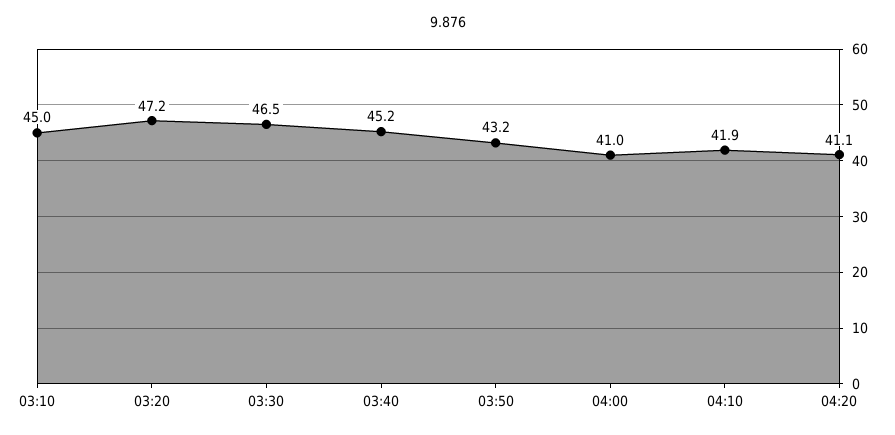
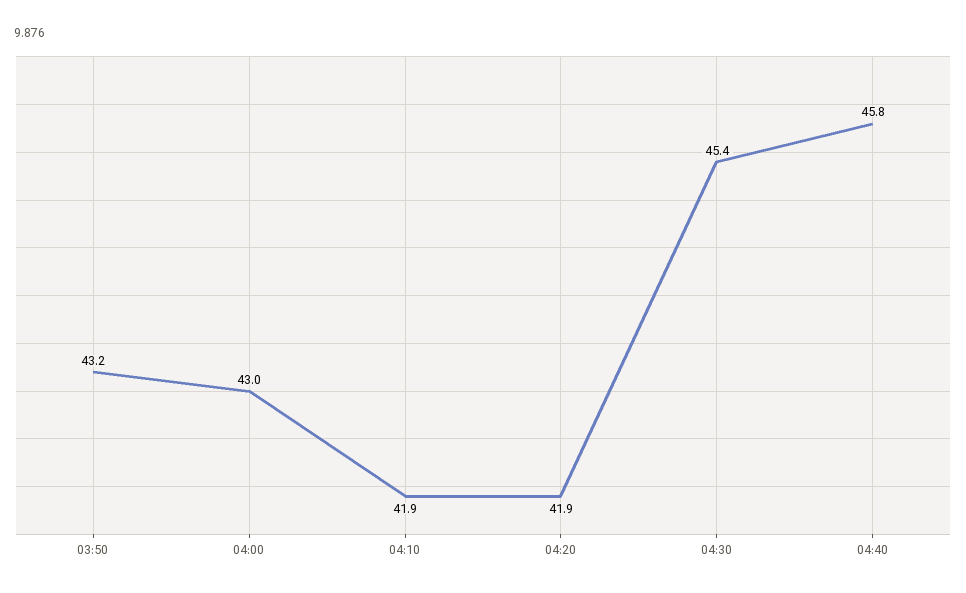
03:10: 45 -> none
03:20: 47.2 -> none
03:30: 46.5 -> none
03:40: 45.2 -> none
04:00: 41 -> 43
04:20: 41.1 -> 41.9
04:30: none -> 45.4
04:40: none -> 45.8

